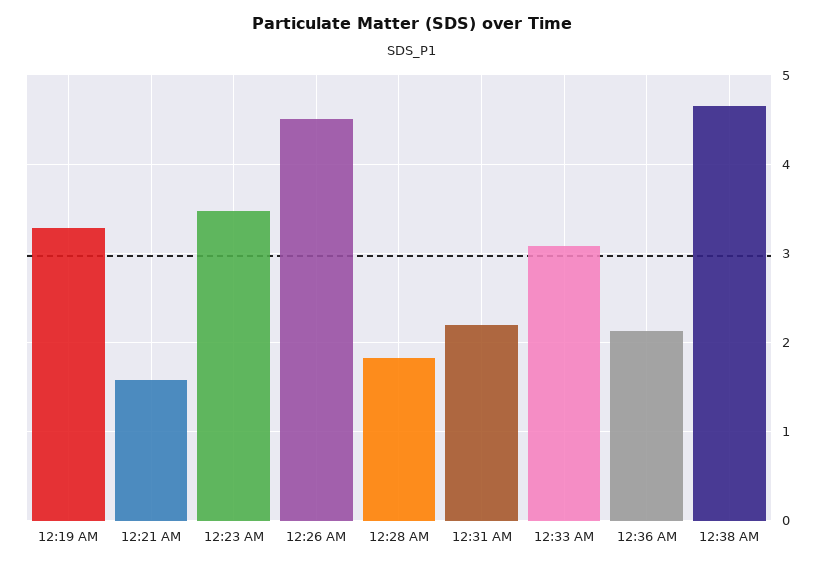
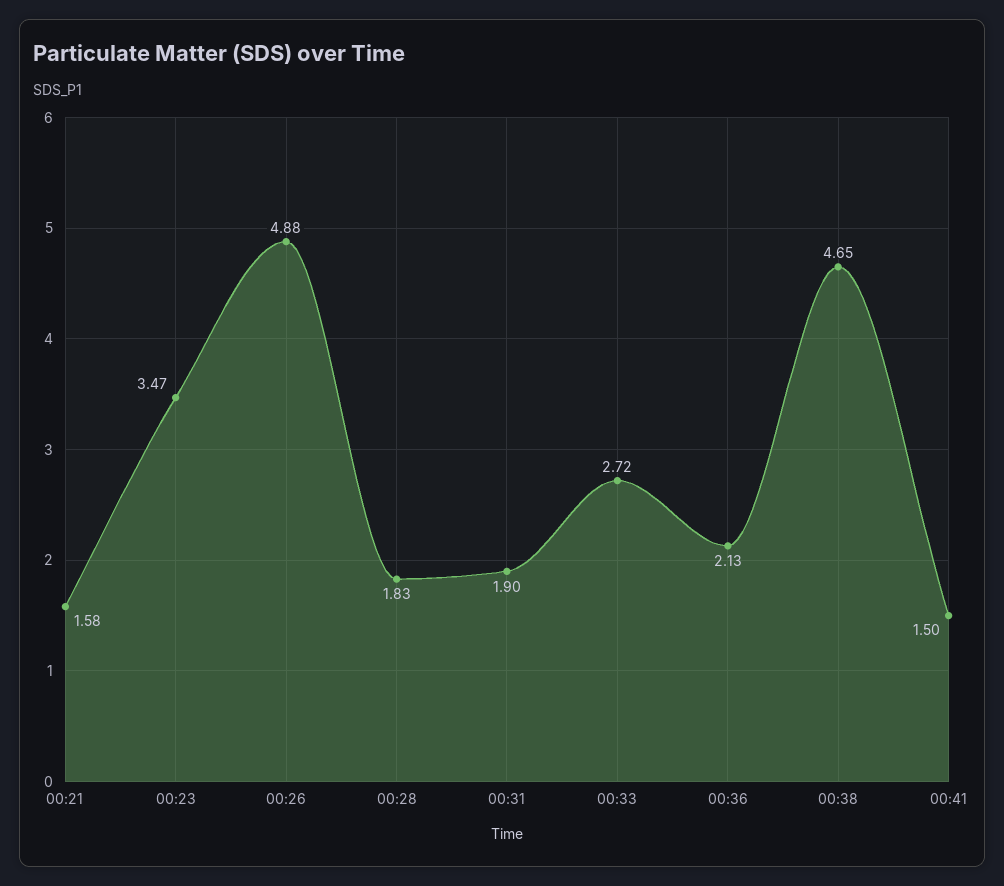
12:19 AM: 3.3 -> none
12:26 AM: 4.5 -> 4.88
12:31 AM: 2.2 -> 1.9
12:33 AM: 3.1 -> 2.72
00:41: none -> 1.5

